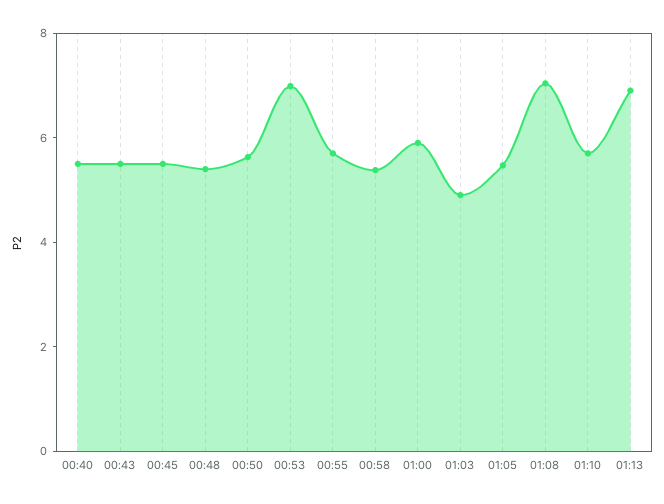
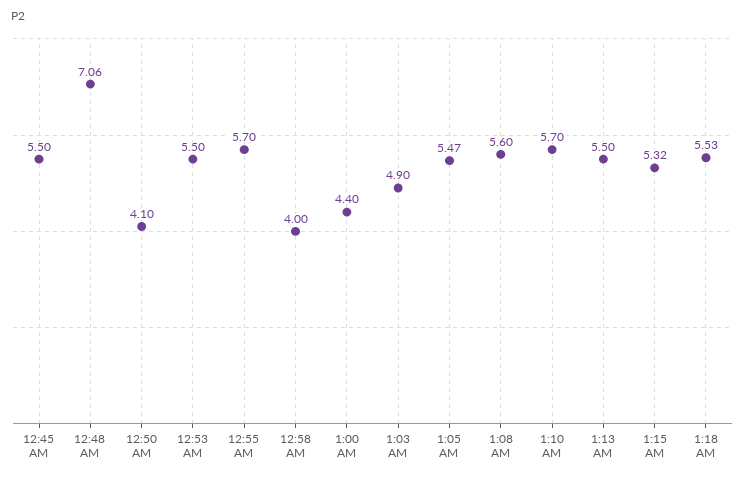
00:40: 5.5 -> none
00:43: 5.5 -> none
00:48: 5.5 -> 7.06
00:50: 5.5 -> 4.1
00:53: 7 -> 5.5
00:58: 5.5 -> 4
01:00: 6 -> 4.4
01:08: 7 -> 5.6
01:13: 7 -> 5.5
1:15 AM: none -> 5.32
1:18 AM: none -> 5.53

